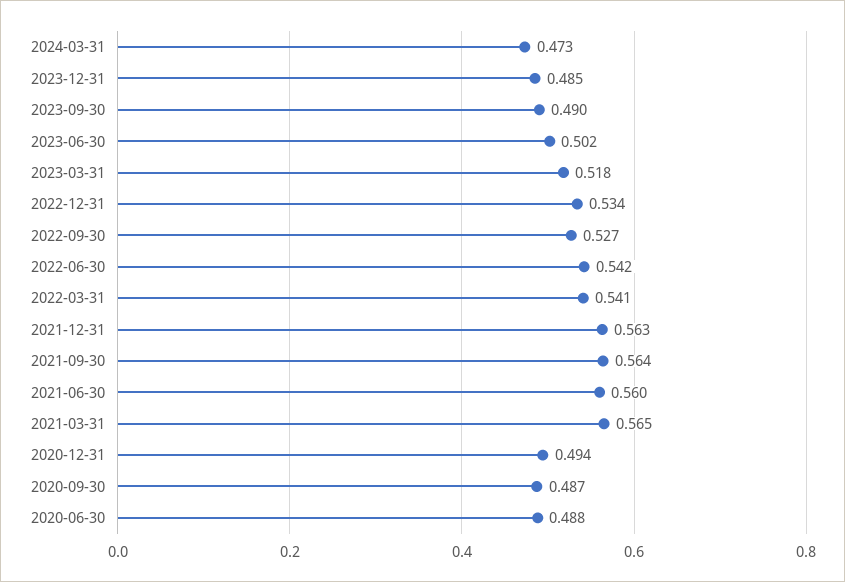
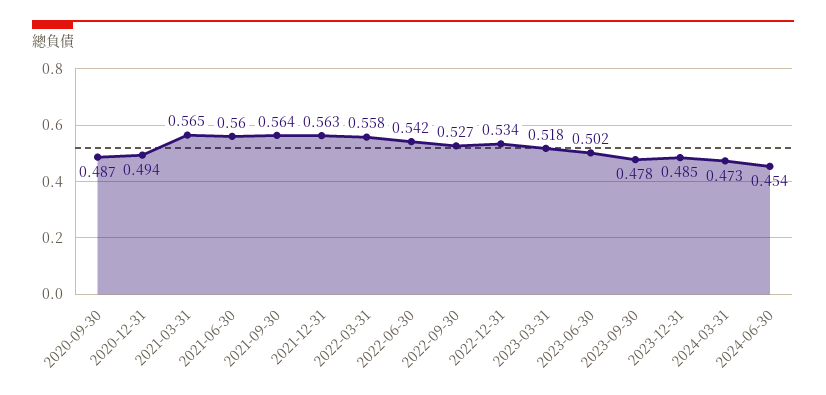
2023-09-30: 0.49 -> 0.478
2022-03-31: 0.541 -> 0.558
2020-06-30: 0.488 -> none
2024-06-30: none -> 0.454

